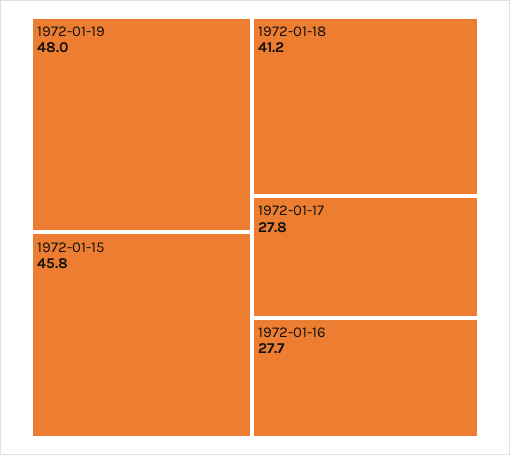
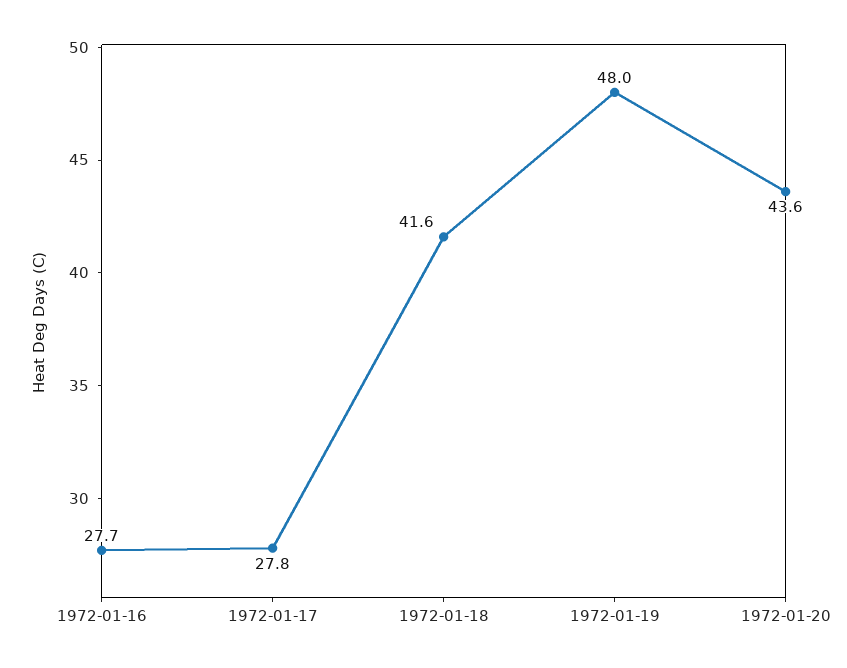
1972-01-15: 45.8 -> none
1972-01-18: 41.2 -> 41.6
1972-01-20: none -> 43.6

